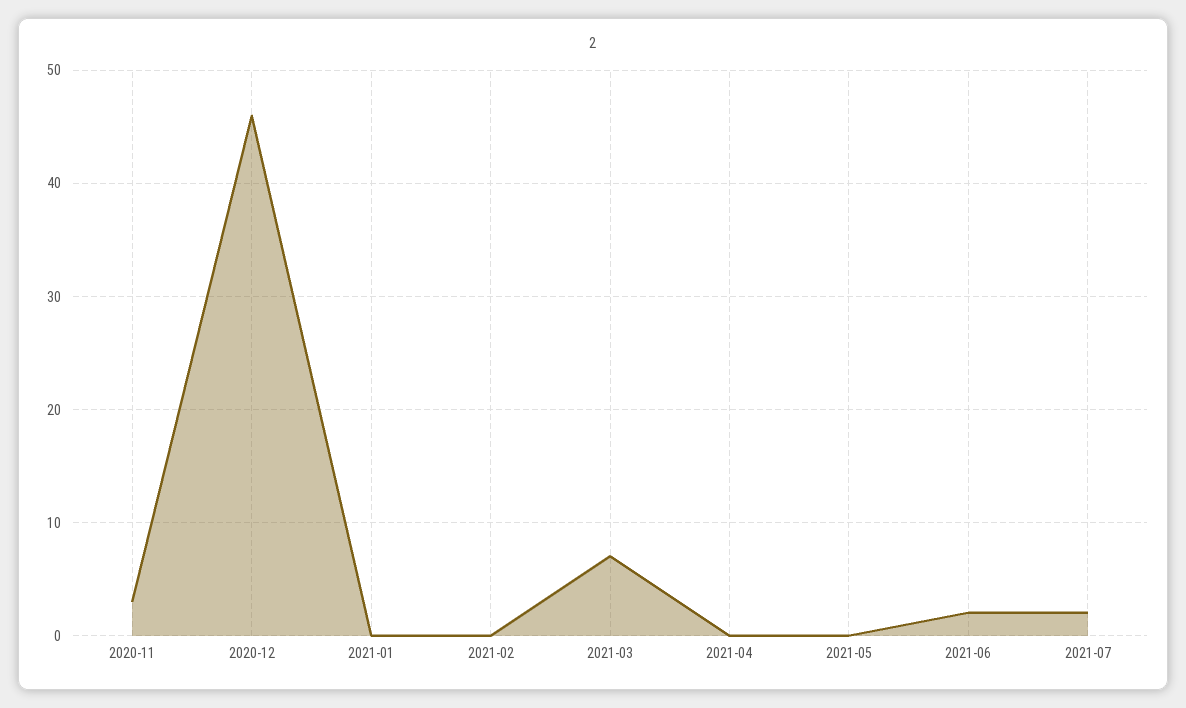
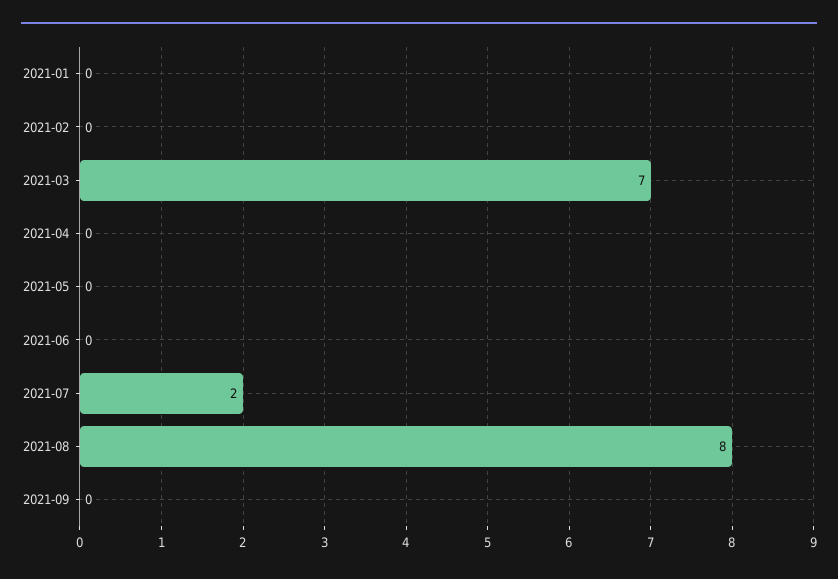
2020-11: 3 -> none
2020-12: 46 -> none
2021-06: 2 -> 0
2021-08: none -> 8
2021-09: none -> 0

